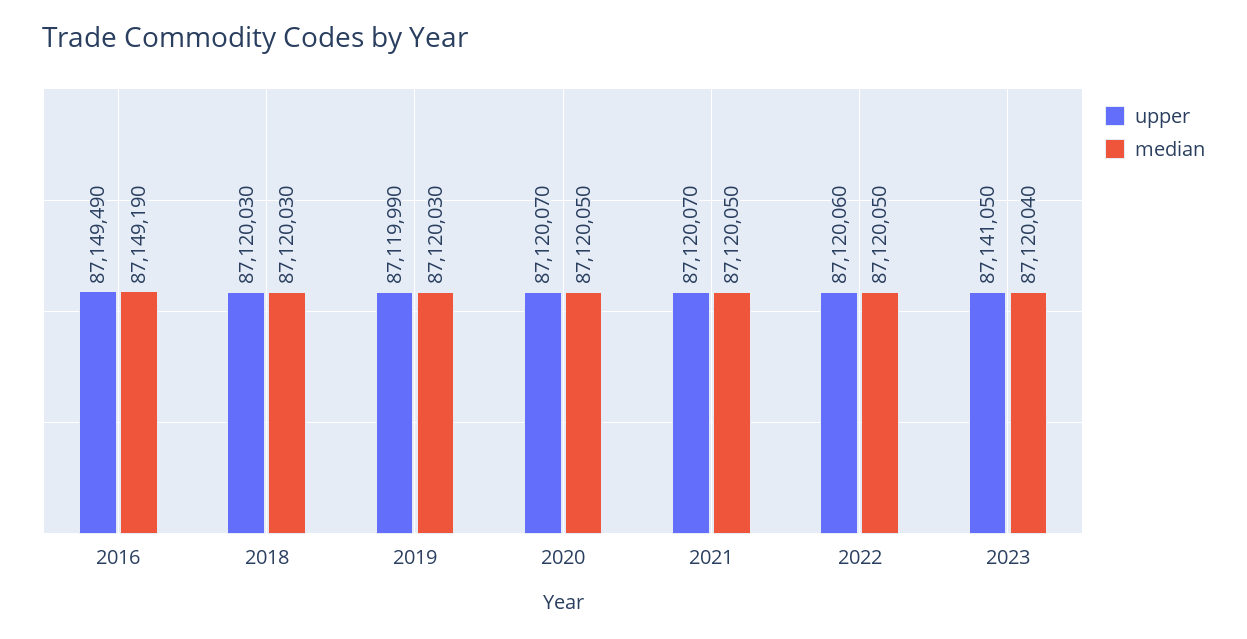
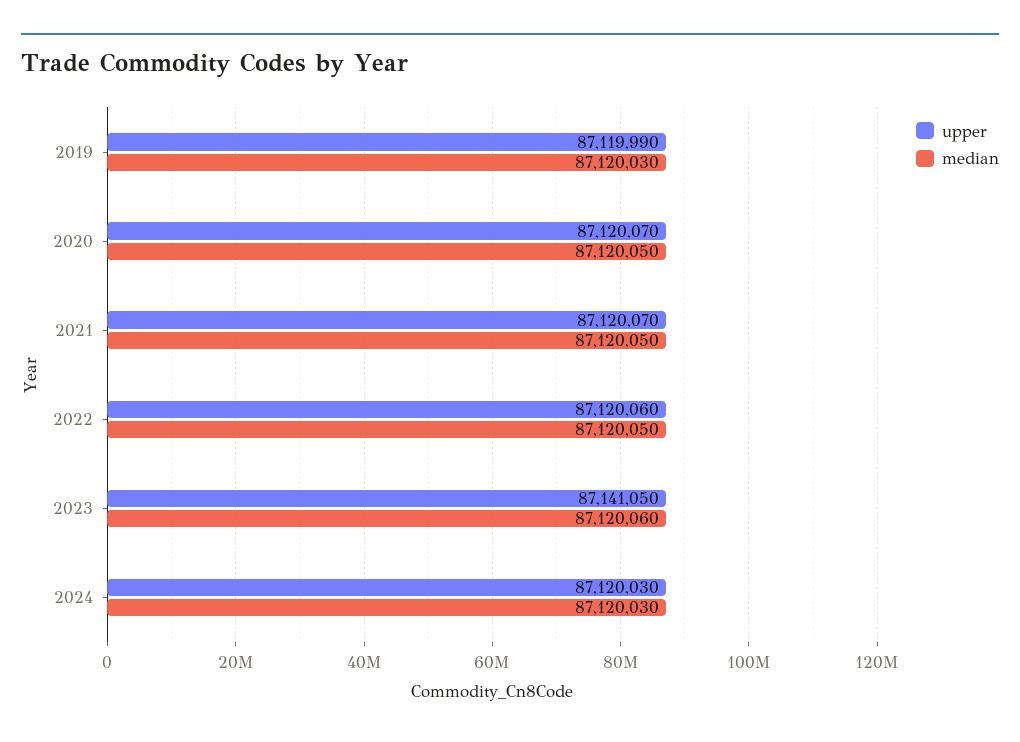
upper, 2016: 87149490 -> none
median, 2016: 87149190 -> none
upper, 2018: 87120030 -> none
median, 2018: 87120030 -> none
median, 2023: 87120040 -> 87120060
upper, 2024: none -> 87120030
median, 2024: none -> 87120030

